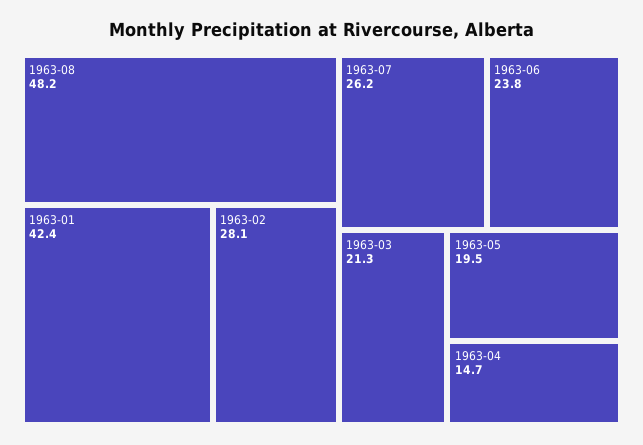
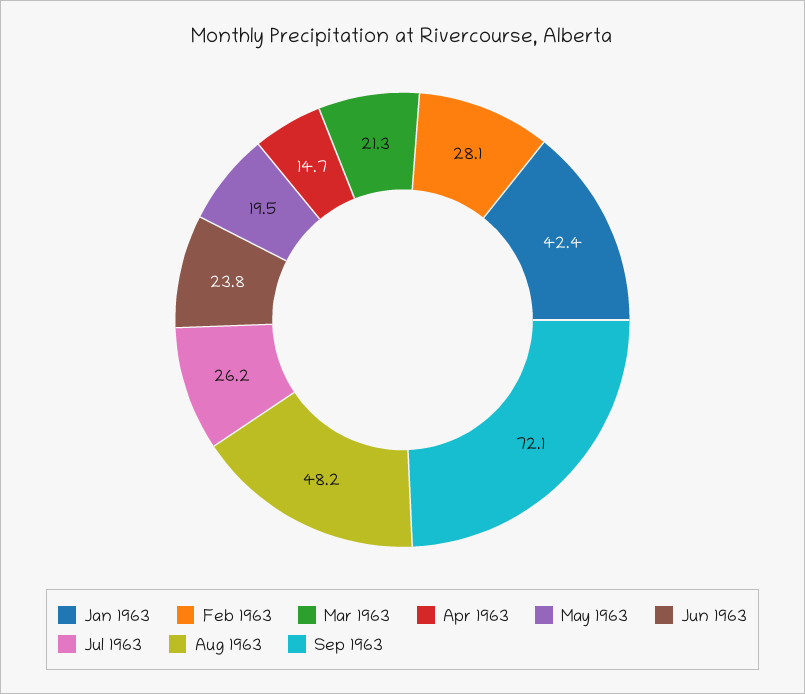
Sep 1963: none -> 72.1

